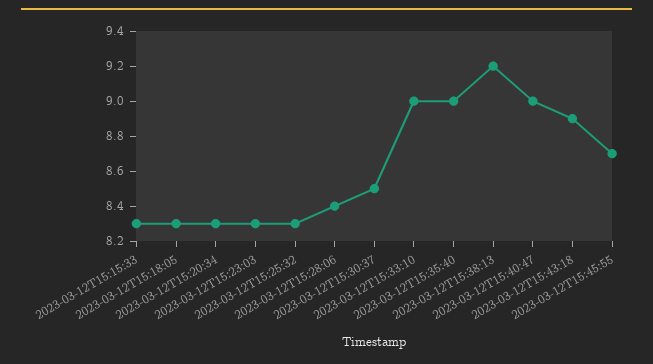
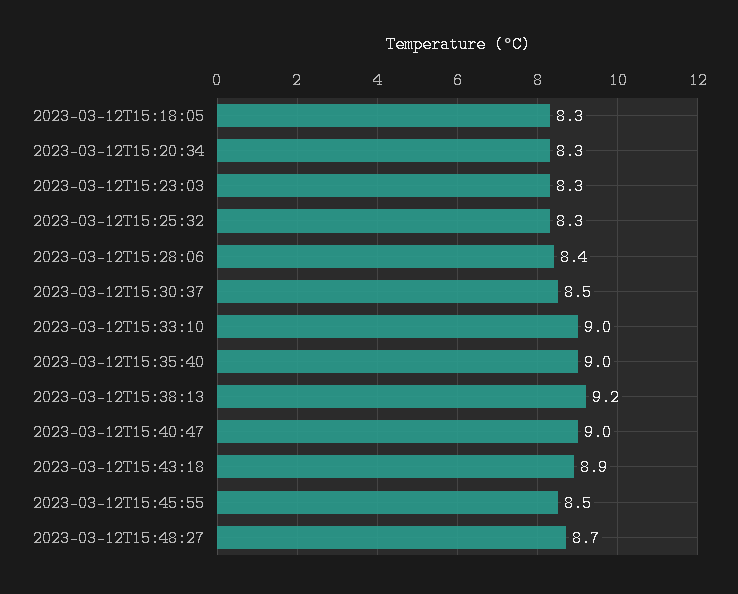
2023-03-12T15:15:33: 8.3 -> none
2023-03-12T15:45:55: 8.7 -> 8.5
2023-03-12T15:48:27: none -> 8.7

